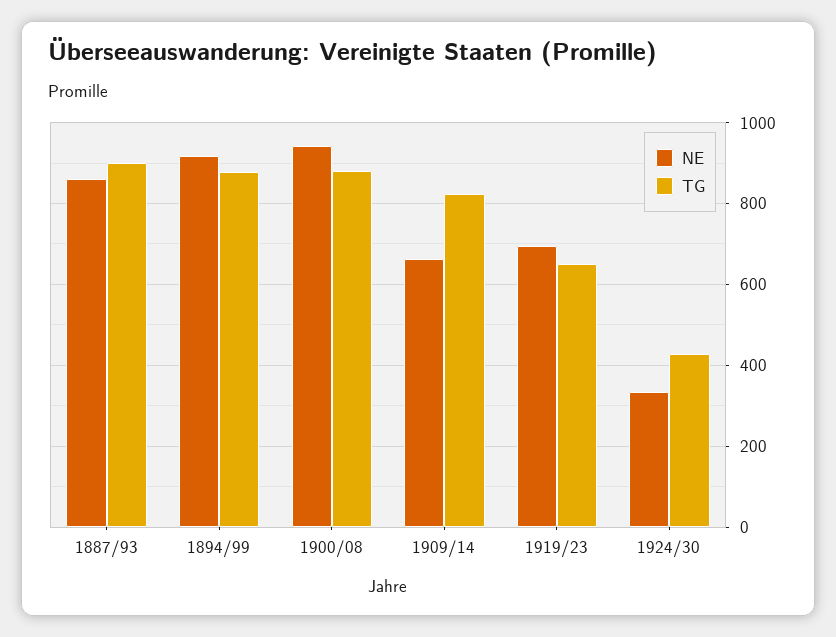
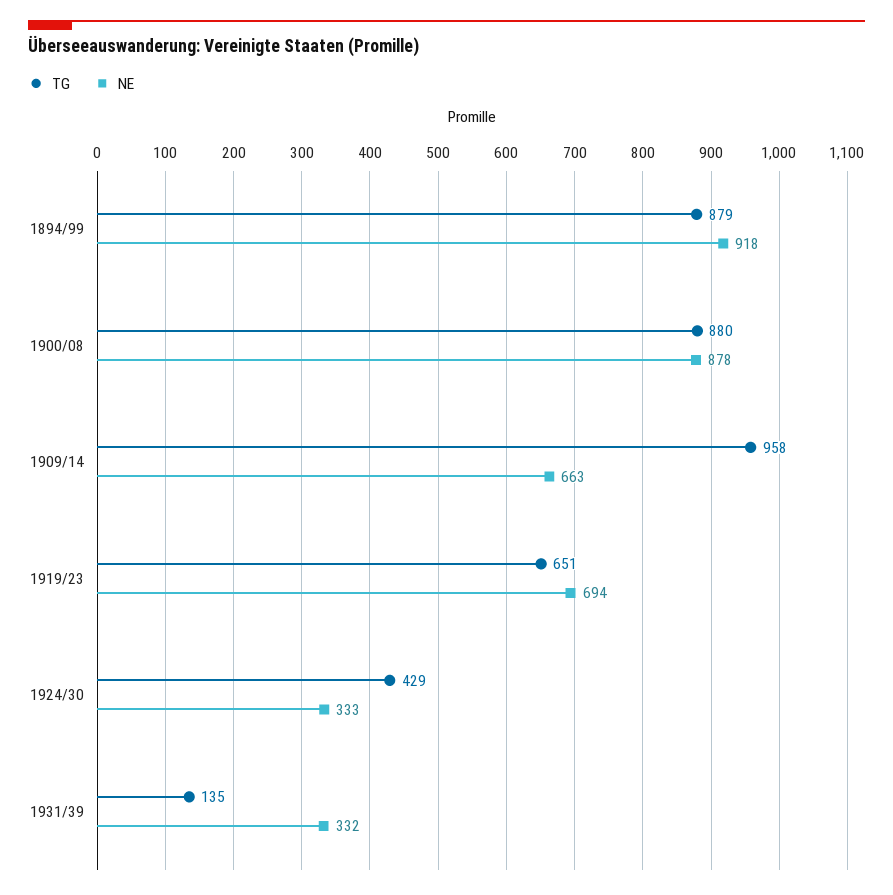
NE, 1887/93: 860 -> none
TG, 1887/93: 900 -> none
NE, 1900/08: 940 -> 878
TG, 1909/14: 820 -> 958
TG, 1931/39: none -> 135
NE, 1931/39: none -> 332

